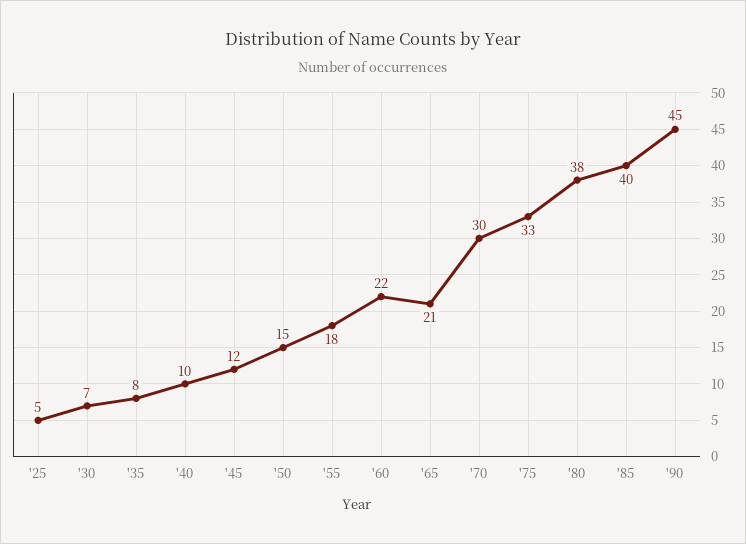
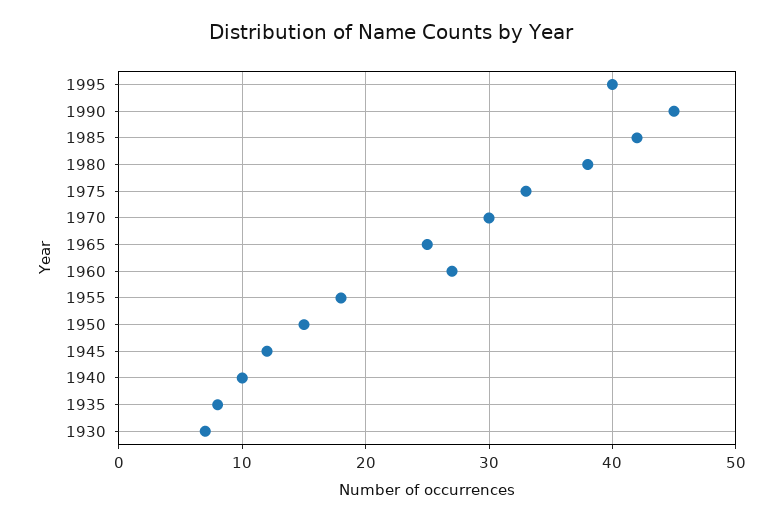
'25: 5 -> none
'60: 22 -> 27
'65: 21 -> 25
'85: 40 -> 42
1995: none -> 40

